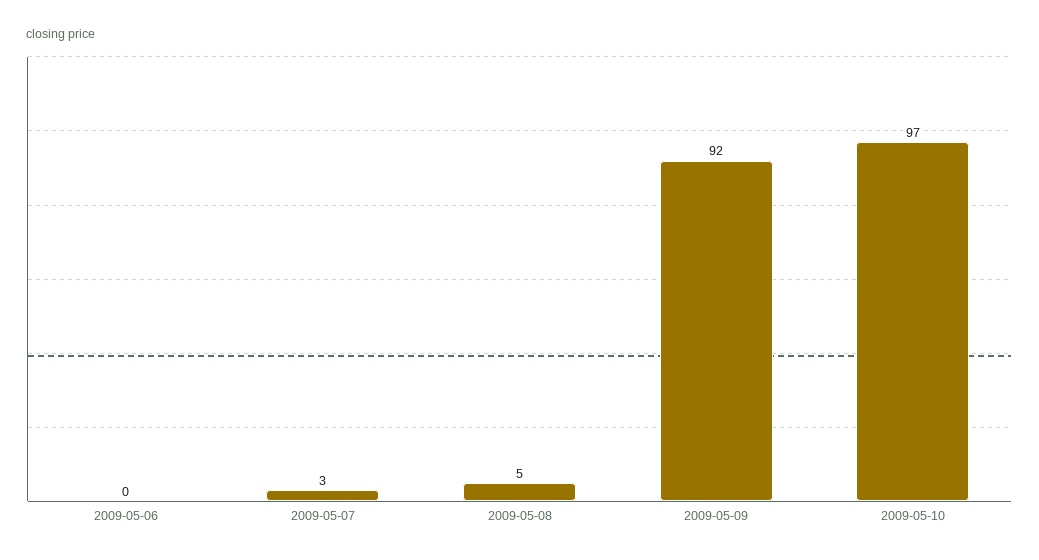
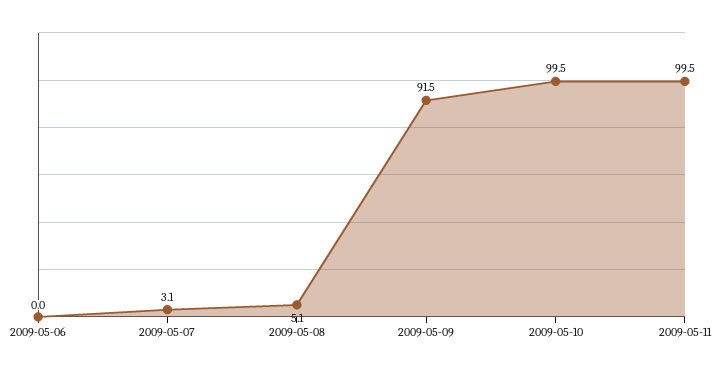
2009-05-10: 97 -> 99.5
2009-05-11: none -> 99.5

